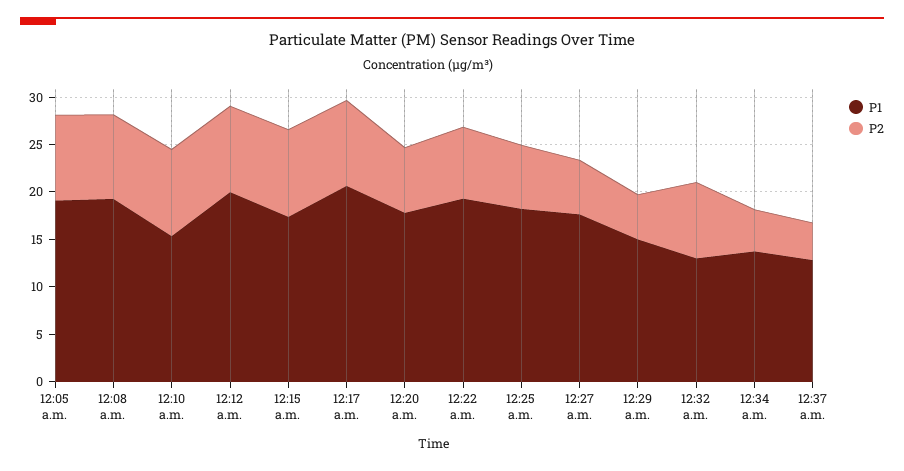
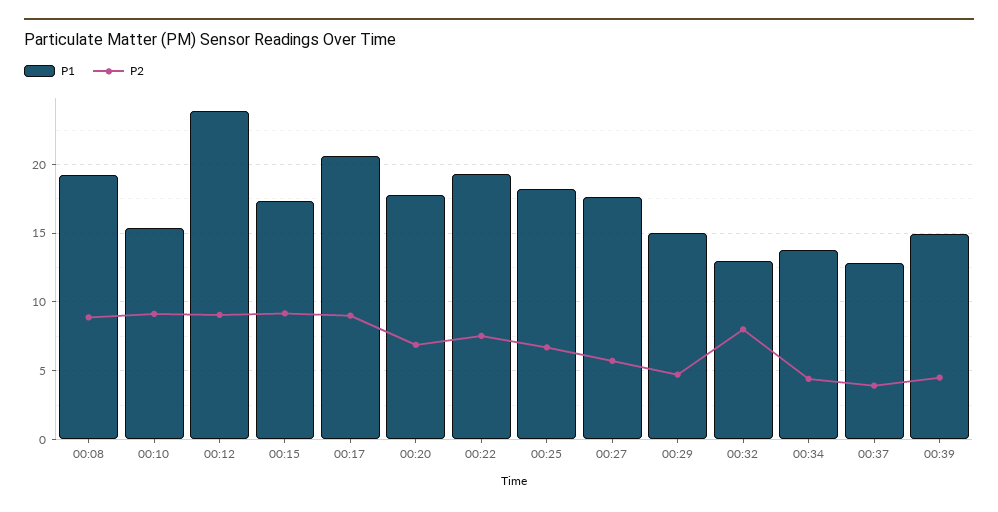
P1, 12:05 a.m.: 19 -> none
P2, 12:05 a.m.: 9 -> none
P1, 12:12 a.m.: 20 -> 24
P1, 00:39: none -> 15
P2, 00:39: none -> 4.5

